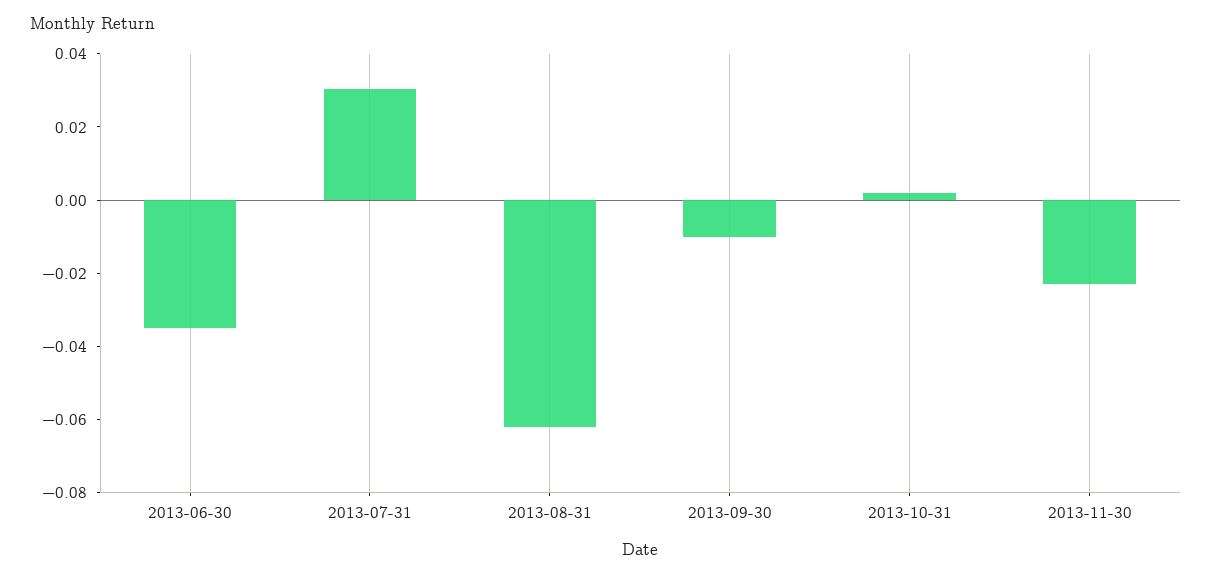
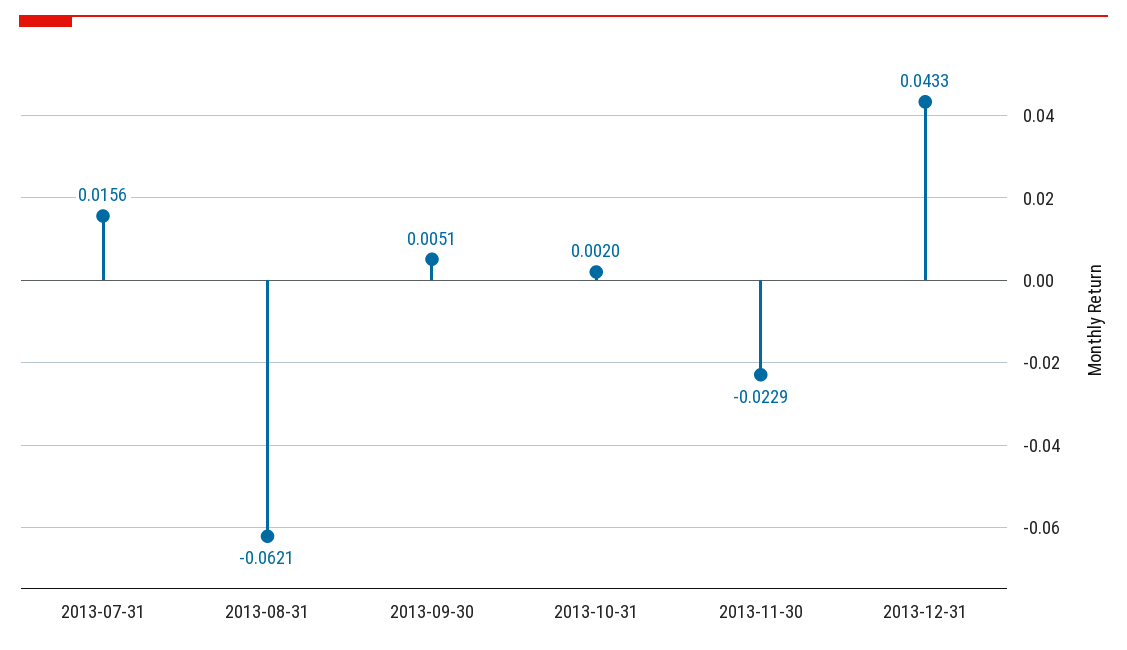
2013-06-30: -0.035 -> none
2013-07-31: 0.03 -> 0.0156
2013-09-30: -0.01 -> 0.0051
2013-12-31: none -> 0.0433

